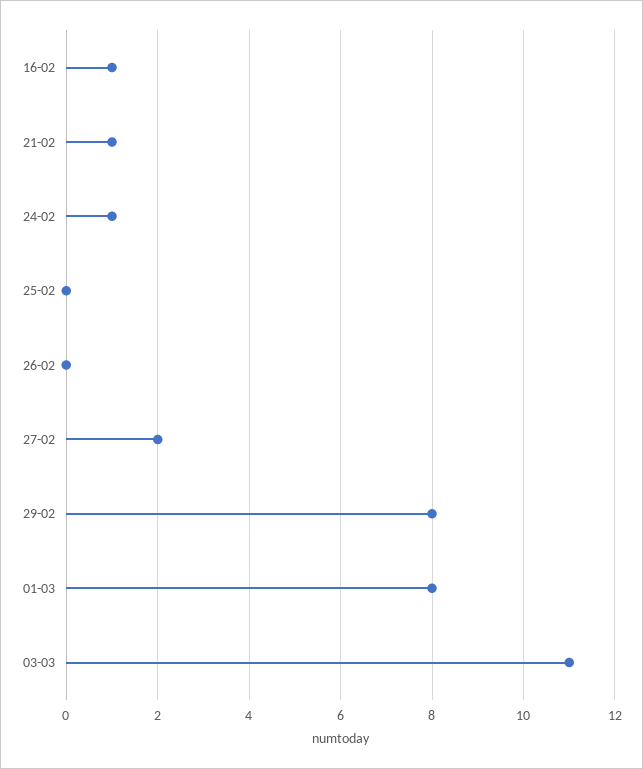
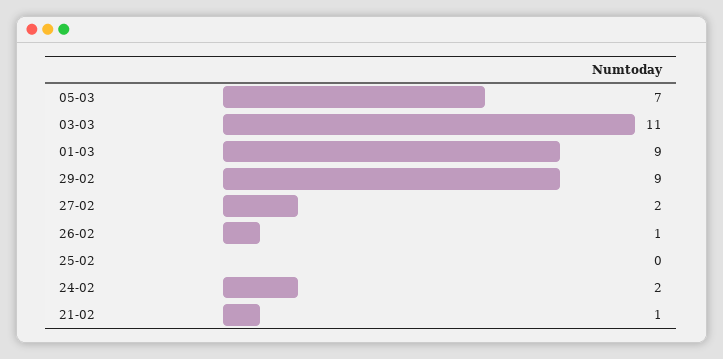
16-02: 1 -> none
24-02: 1 -> 2
26-02: 0 -> 1
29-02: 8 -> 9
01-03: 8 -> 9
05-03: none -> 7

